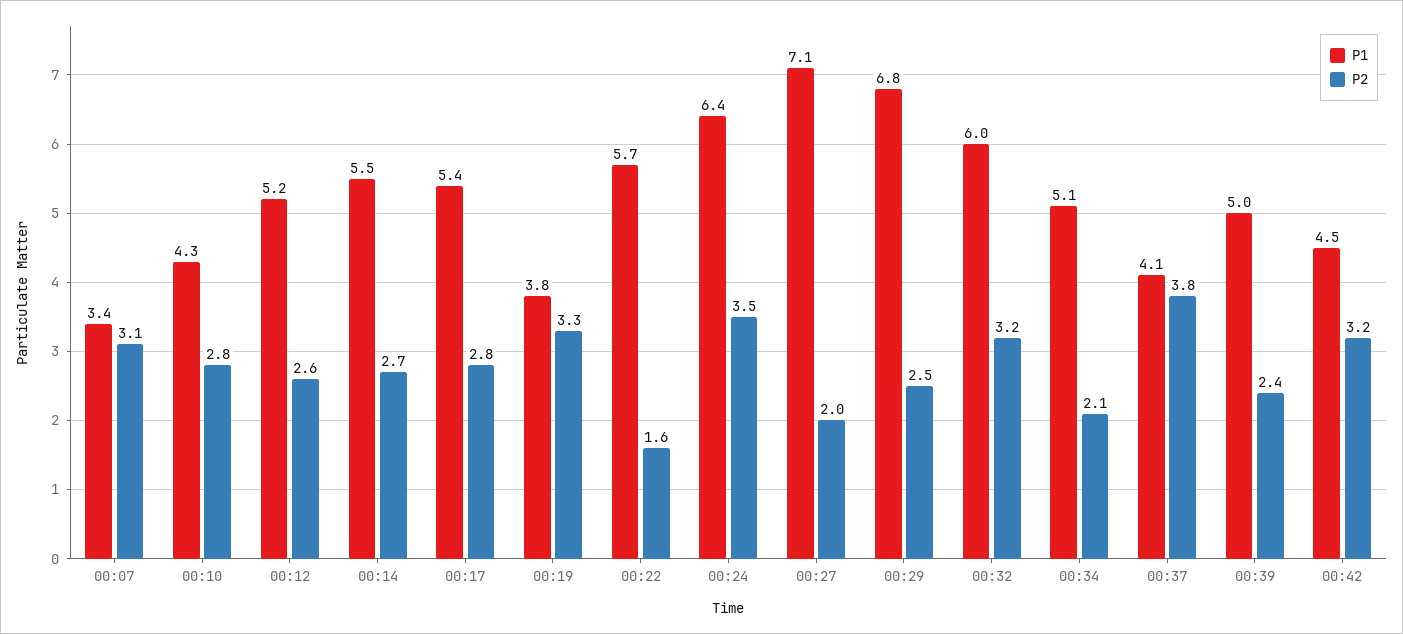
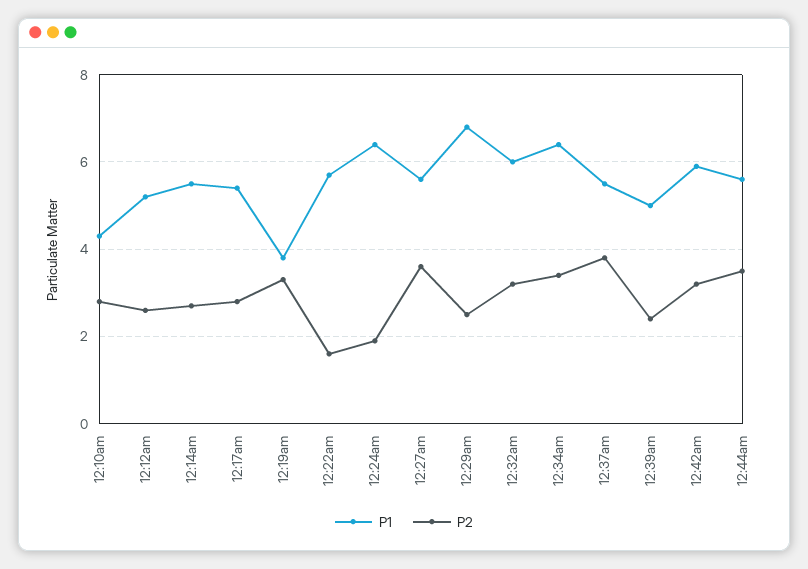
P1, 00:07: 3.4 -> none
P2, 00:07: 3.1 -> none
P2, 00:24: 3.5 -> 2
P1, 00:27: 7.1 -> 5.5
P2, 00:27: 2 -> 3.5
P1, 00:34: 5.1 -> 6.5
P2, 00:34: 2.1 -> 3.5
P1, 00:37: 4.1 -> 5.5
P1, 00:42: 4.5 -> 6
P1, 12:44am: none -> 5.5
P2, 12:44am: none -> 3.5

